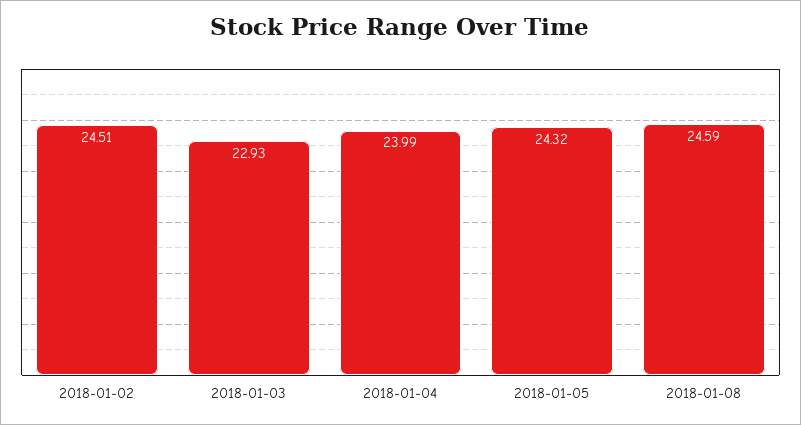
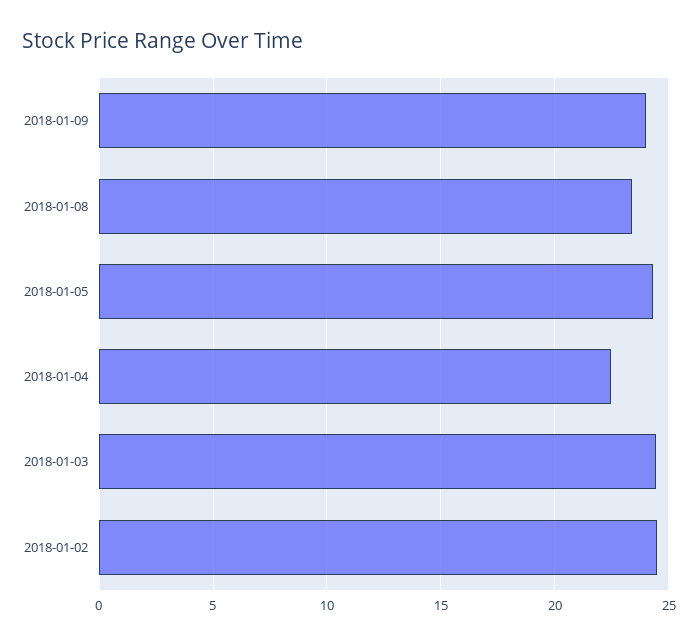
2018-01-03: 22.93 -> 24.5
2018-01-04: 23.99 -> 22.5
2018-01-08: 24.59 -> 23.5
2018-01-09: none -> 24

